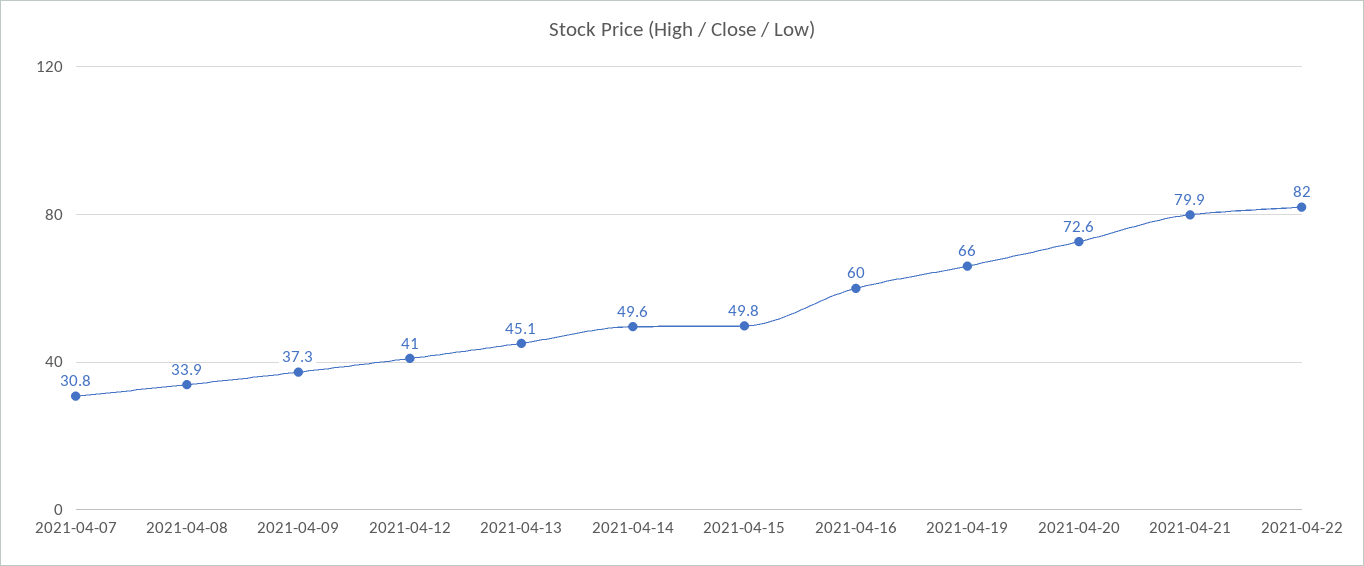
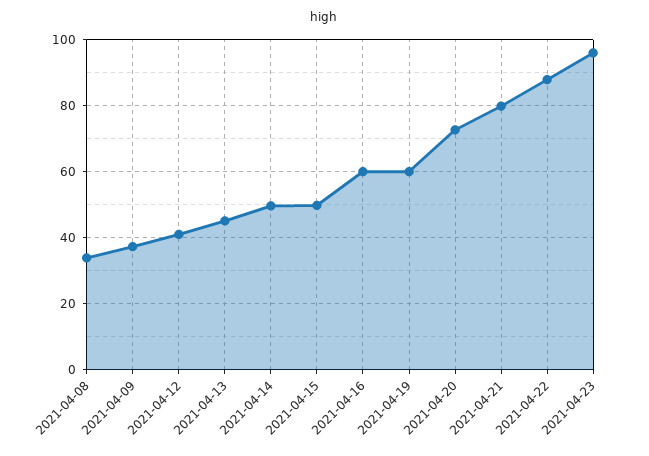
2021-04-07: 30.8 -> none
2021-04-19: 66 -> 60
2021-04-22: 82 -> 88
2021-04-23: none -> 96

